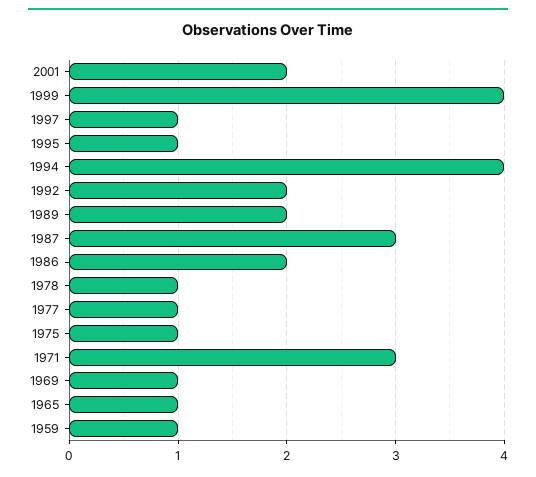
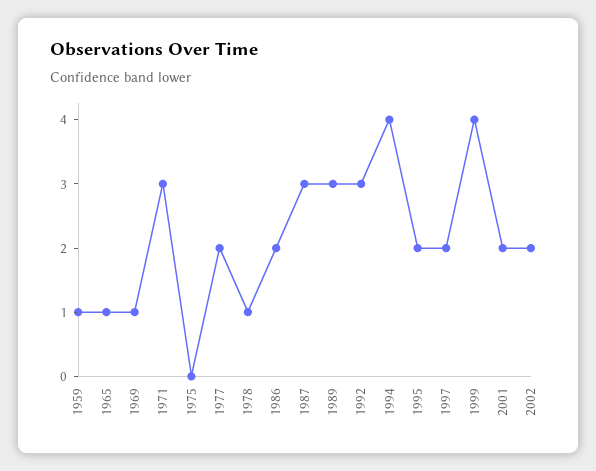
1997: 1 -> 2
1995: 1 -> 2
1992: 2 -> 3
1989: 2 -> 3
1977: 1 -> 2
1975: 1 -> 0
2002: none -> 2

